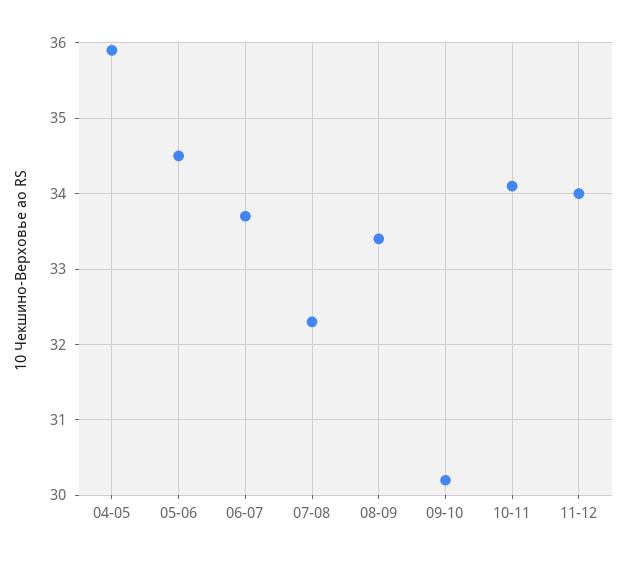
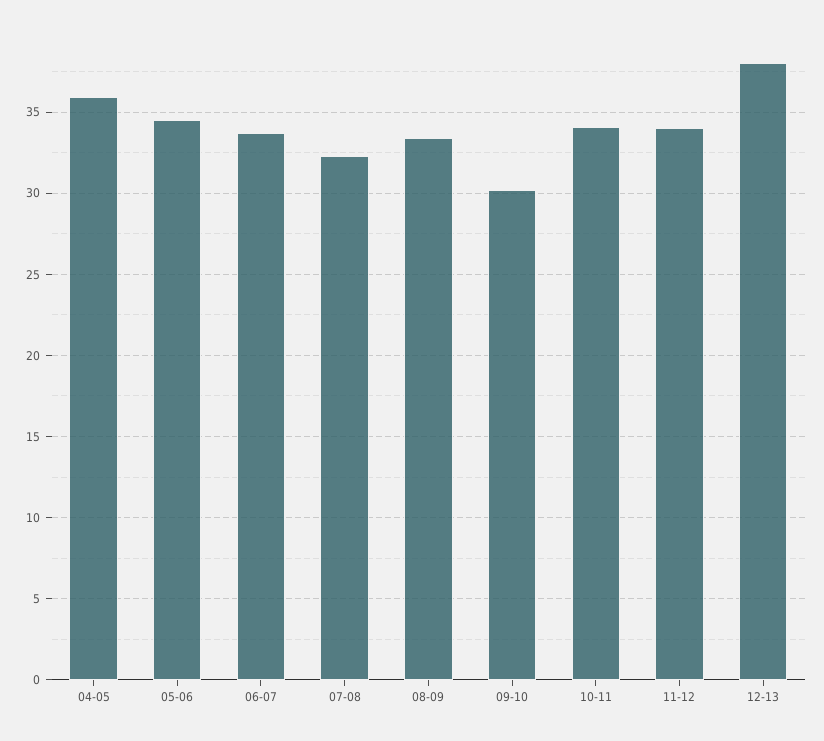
12-13: none -> 38

